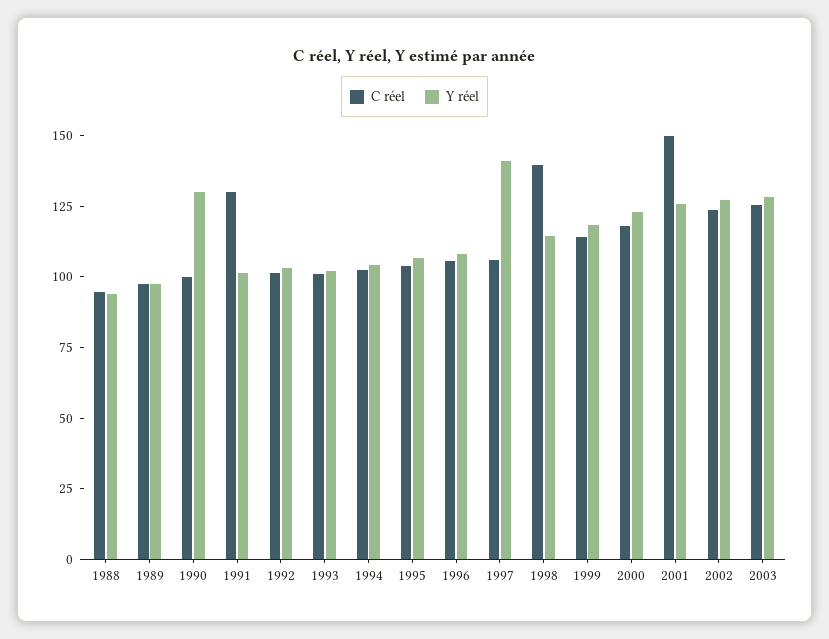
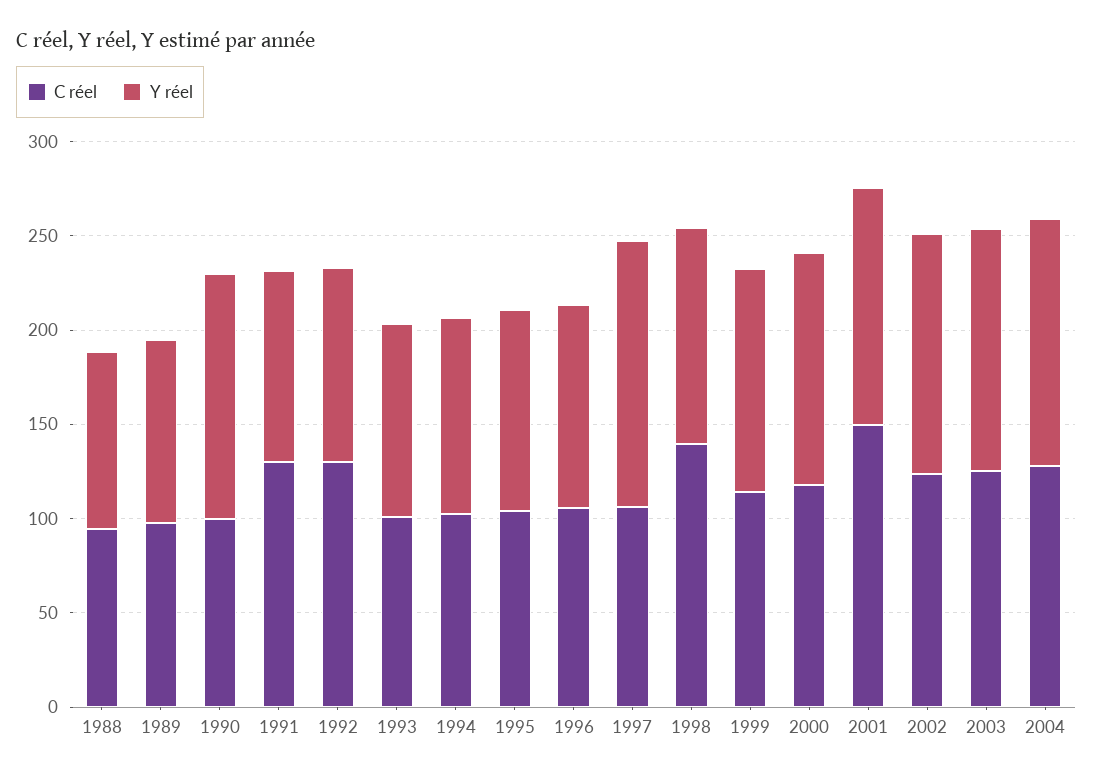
C réel, 1992: 100 -> 130
C réel, 2004: none -> 130
Y réel, 2004: none -> 130

